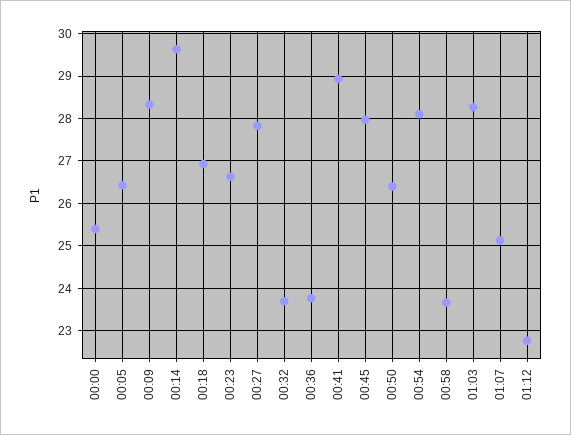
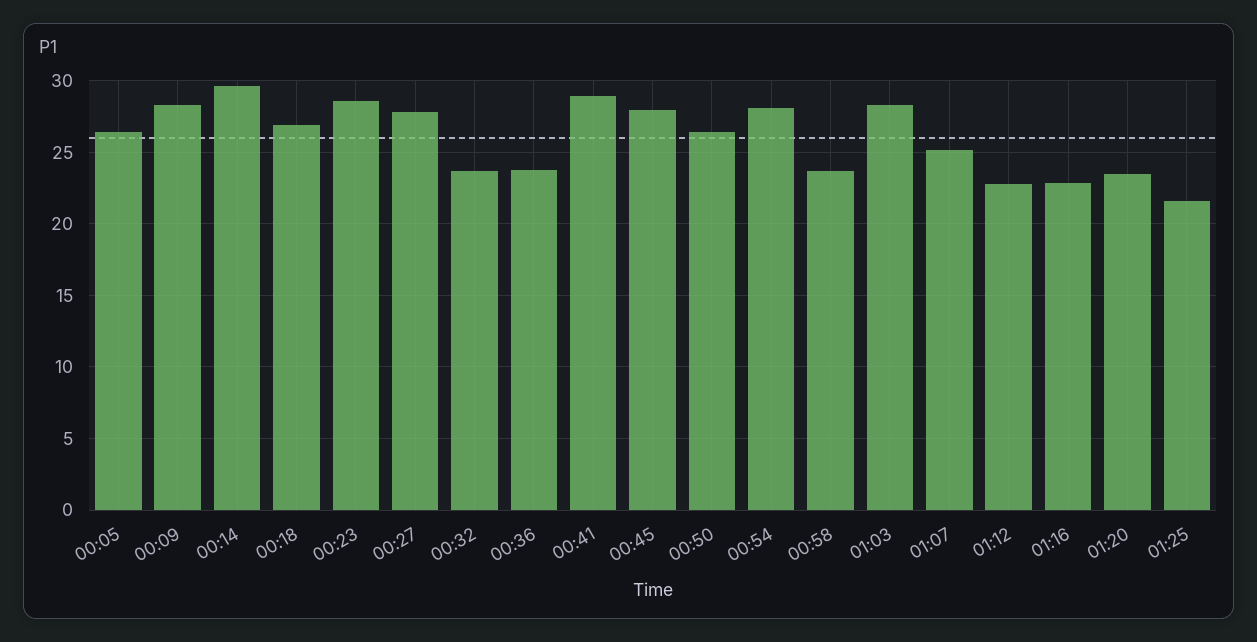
00:00: 25.4 -> none
00:23: 26.6 -> 28.5
01:16: none -> 23
01:20: none -> 23.5
01:25: none -> 21.5

